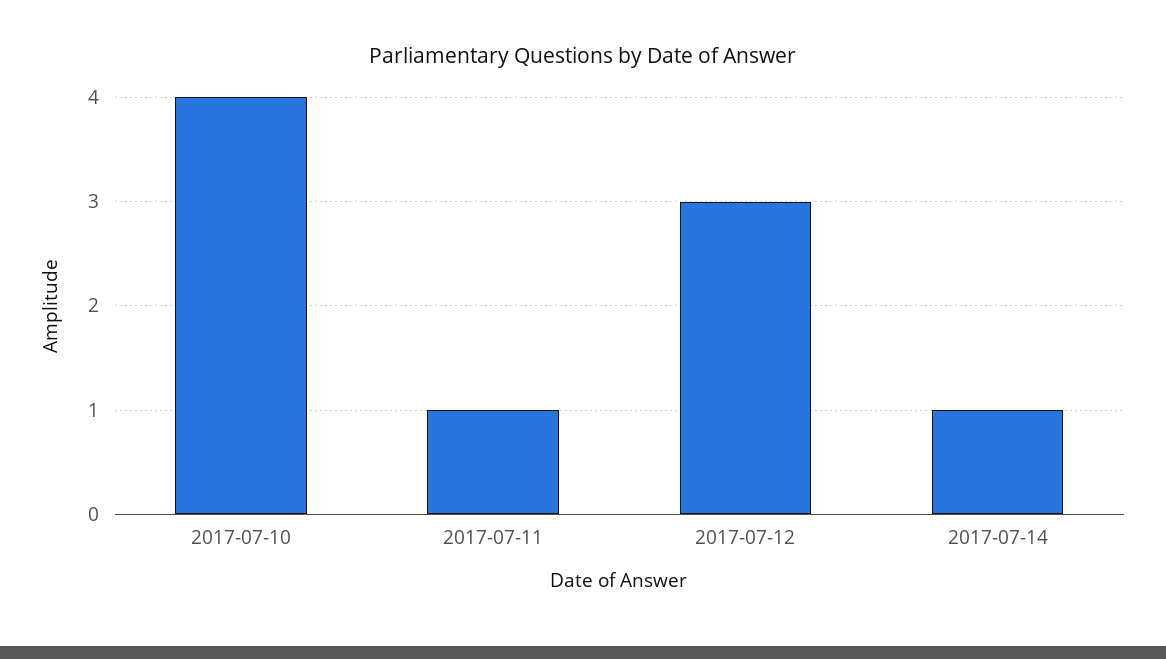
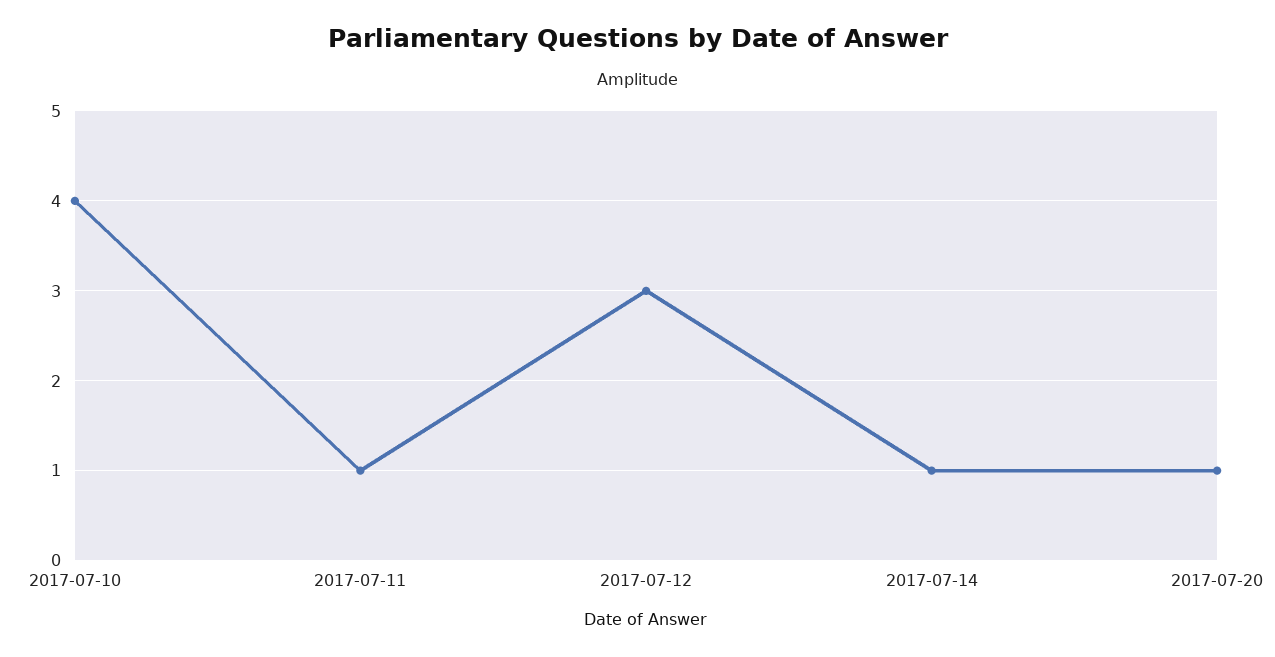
2017-07-20: none -> 1

